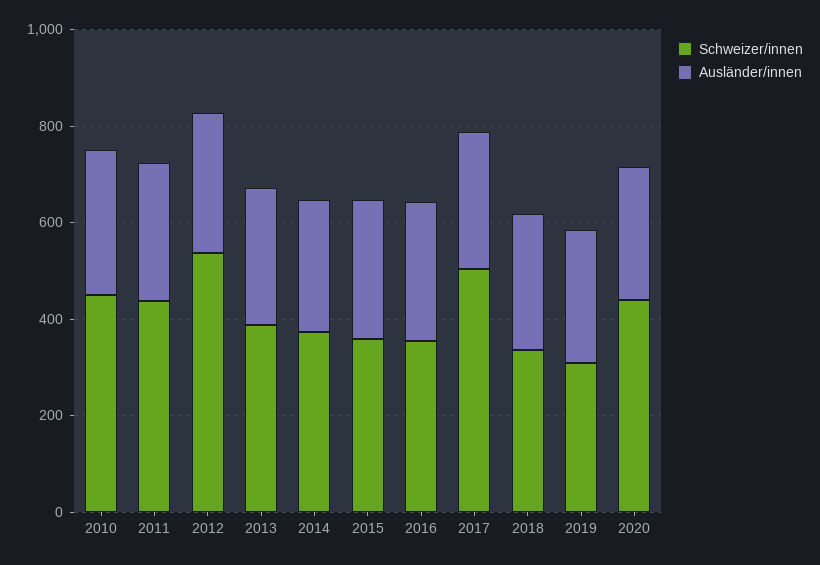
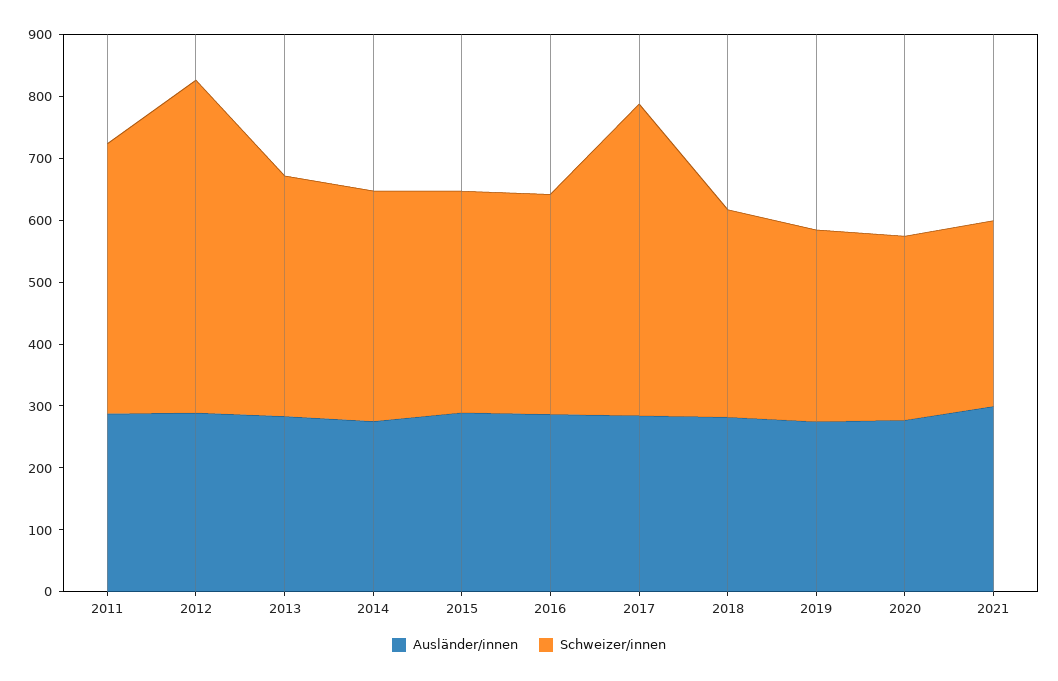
Schweizer/innen, 2010: 450 -> none
Ausländer/innen, 2010: 300 -> none
Schweizer/innen, 2020: 450 -> 300
Ausländer/innen, 2021: none -> 300
Schweizer/innen, 2021: none -> 300

